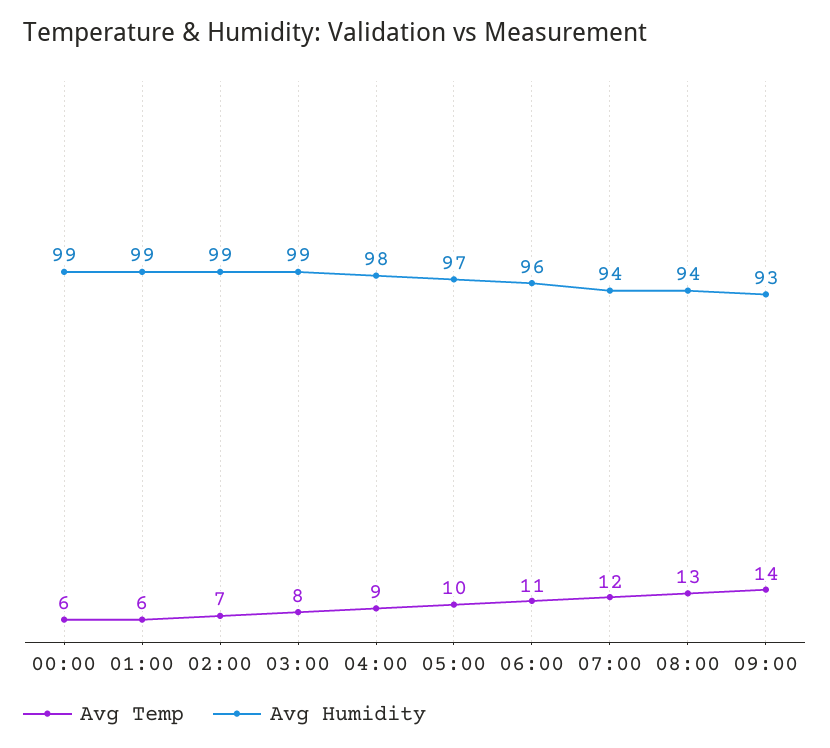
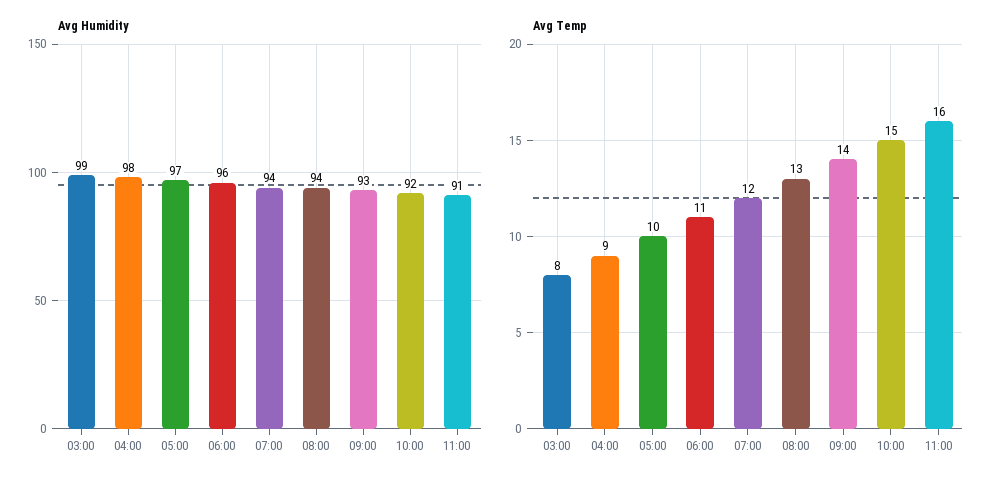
Avg Temp, 00:00: 6 -> none
Avg Humidity, 00:00: 99 -> none
Avg Temp, 01:00: 6 -> none
Avg Humidity, 01:00: 99 -> none
Avg Temp, 02:00: 7 -> none
Avg Humidity, 02:00: 99 -> none
Avg Humidity, 10:00: none -> 92
Avg Humidity, 11:00: none -> 91
Avg Temp, 10:00: none -> 15
Avg Temp, 11:00: none -> 16

